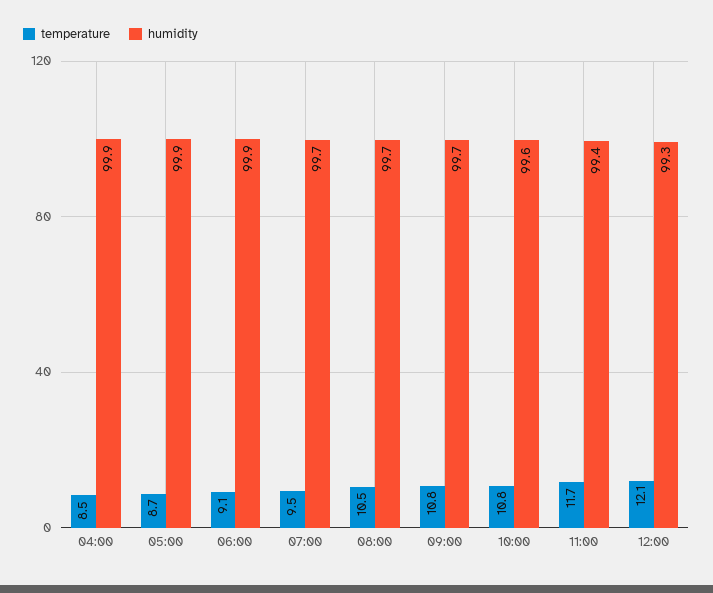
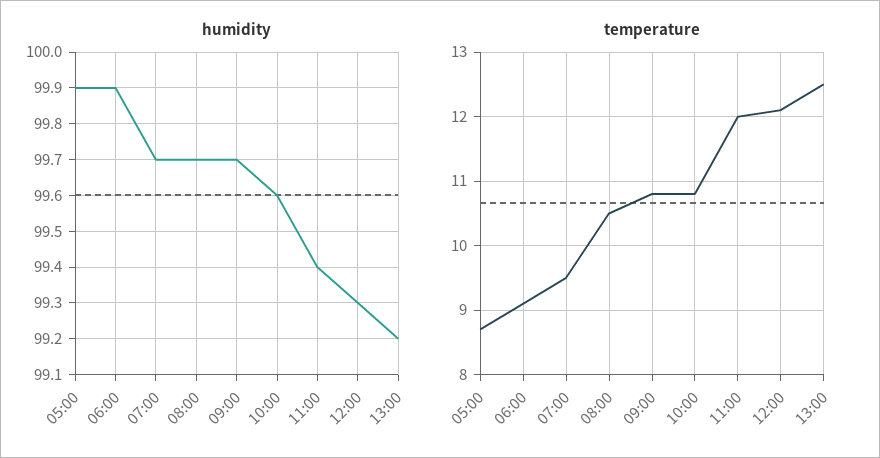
temperature, 04:00: 8.5 -> none
humidity, 04:00: 99.9 -> none
temperature, 11:00: 11.7 -> 12
humidity, 13:00: none -> 99.2
temperature, 13:00: none -> 12.5

